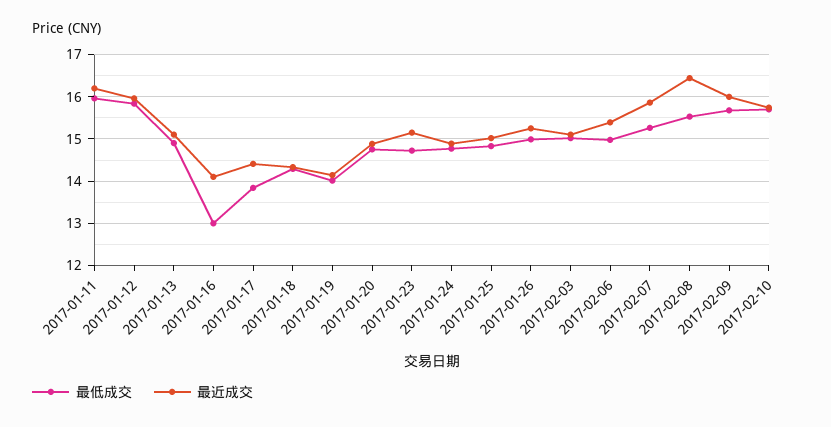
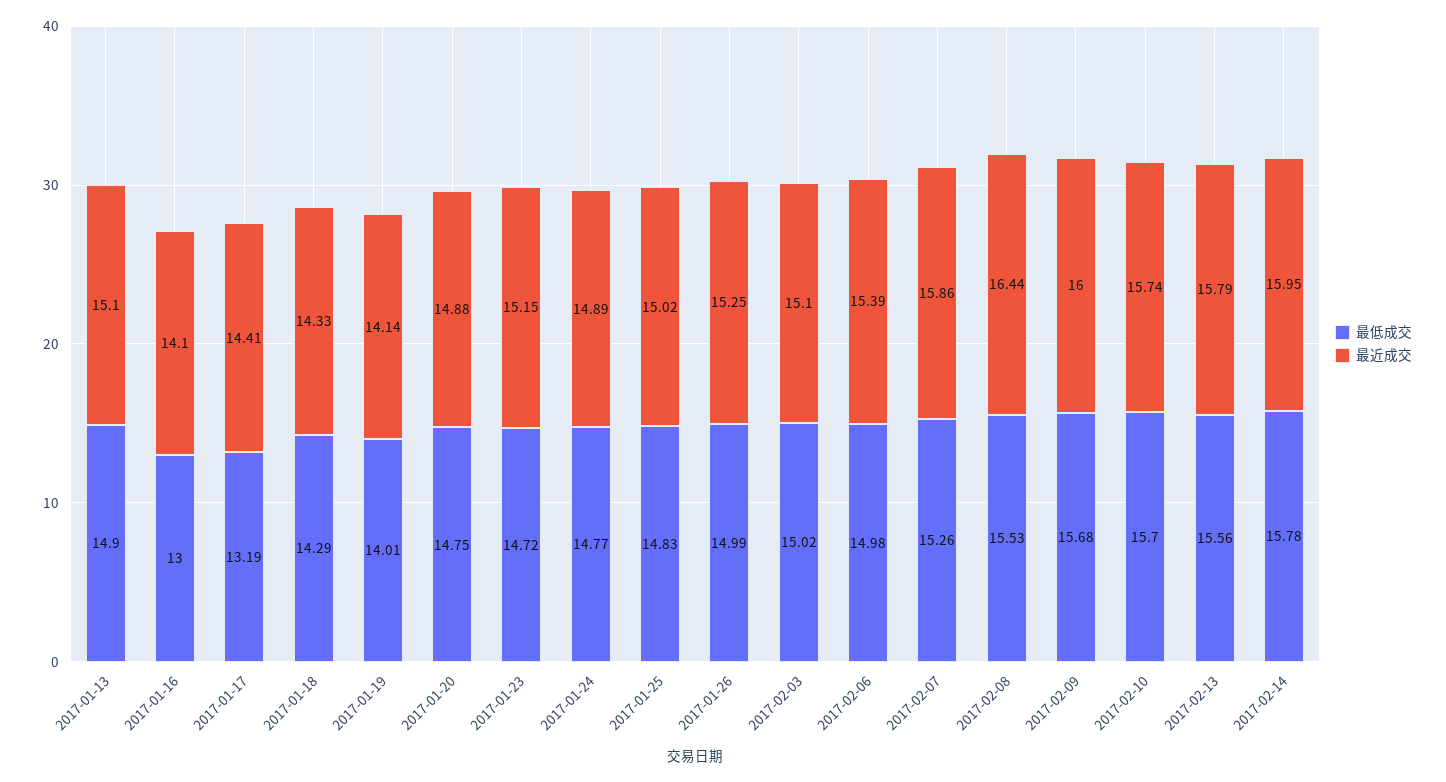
最低成交, 2017-01-11: 16 -> none
最近成交, 2017-01-11: 16.2 -> none
最低成交, 2017-01-12: 15.8 -> none
最近成交, 2017-01-12: 16 -> none
最低成交, 2017-01-17: 13.8 -> 13.19
最低成交, 2017-02-13: none -> 15.56
最近成交, 2017-02-13: none -> 15.79
最低成交, 2017-02-14: none -> 15.78
最近成交, 2017-02-14: none -> 15.95

